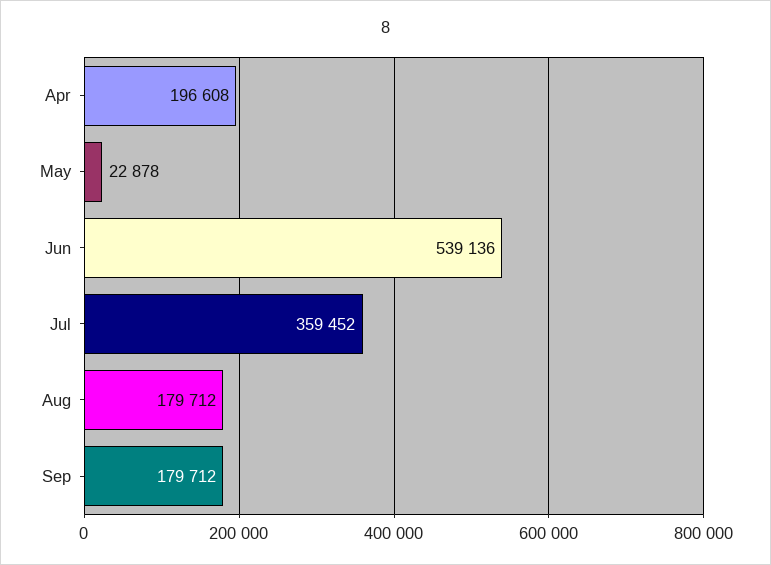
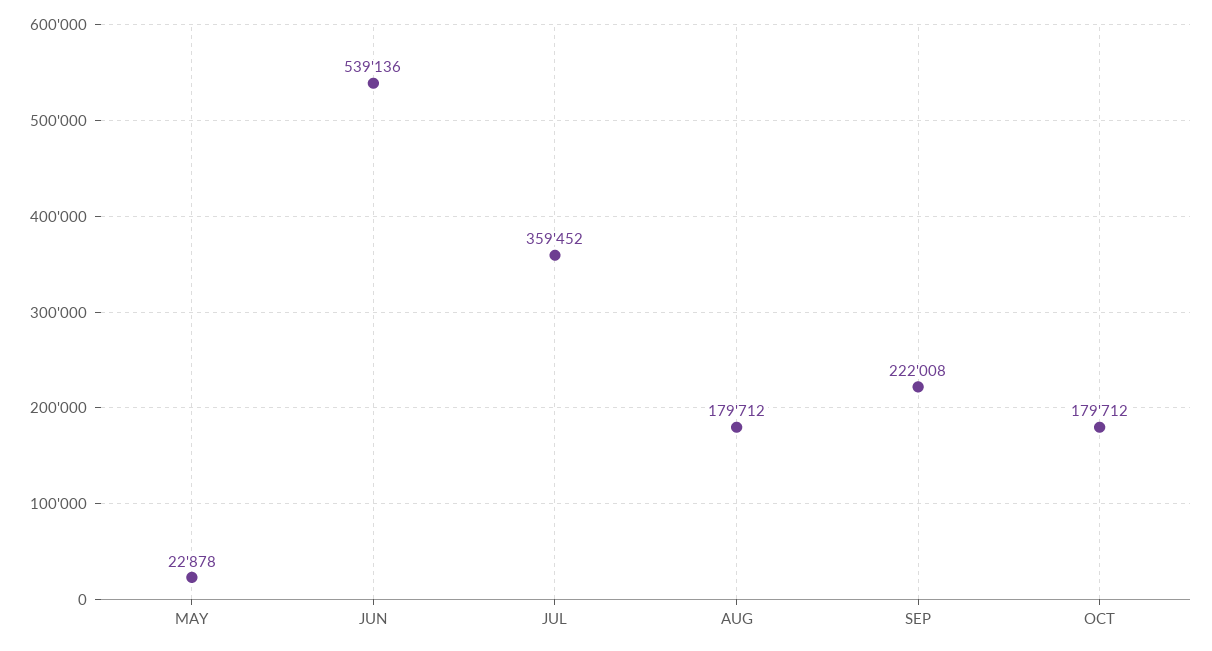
Apr: 196608 -> none
Sep: 179712 -> 222008
OCT: none -> 179712

